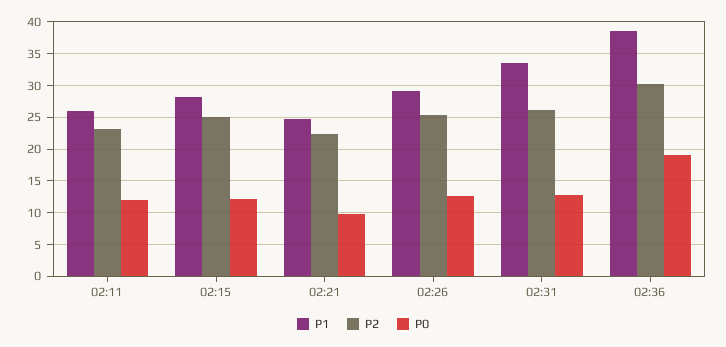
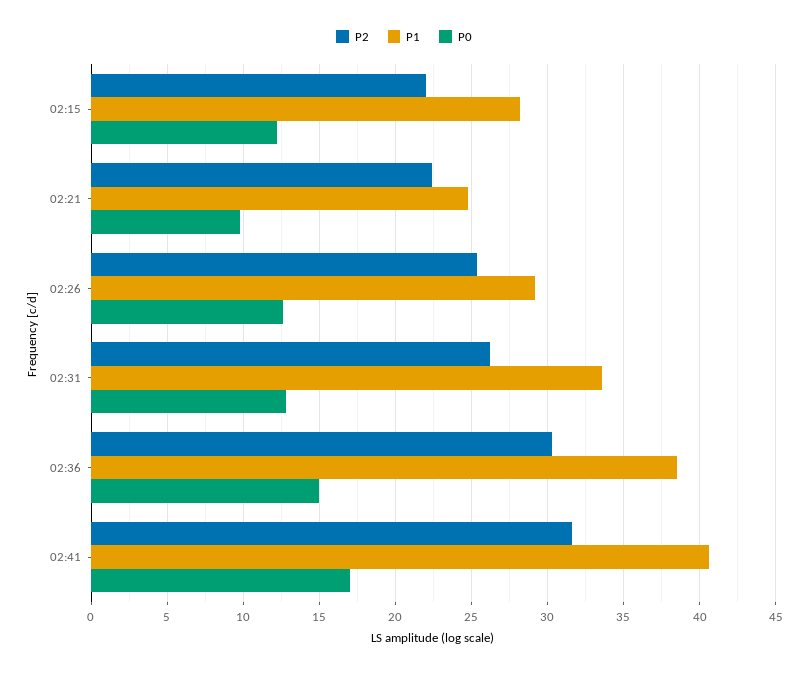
P1, 02:11: 26 -> none
P2, 02:11: 23 -> none
P0, 02:11: 12 -> none
P2, 02:15: 25 -> 22
P0, 02:36: 19 -> 15
P2, 02:41: none -> 31.5
P1, 02:41: none -> 40.5
P0, 02:41: none -> 17

